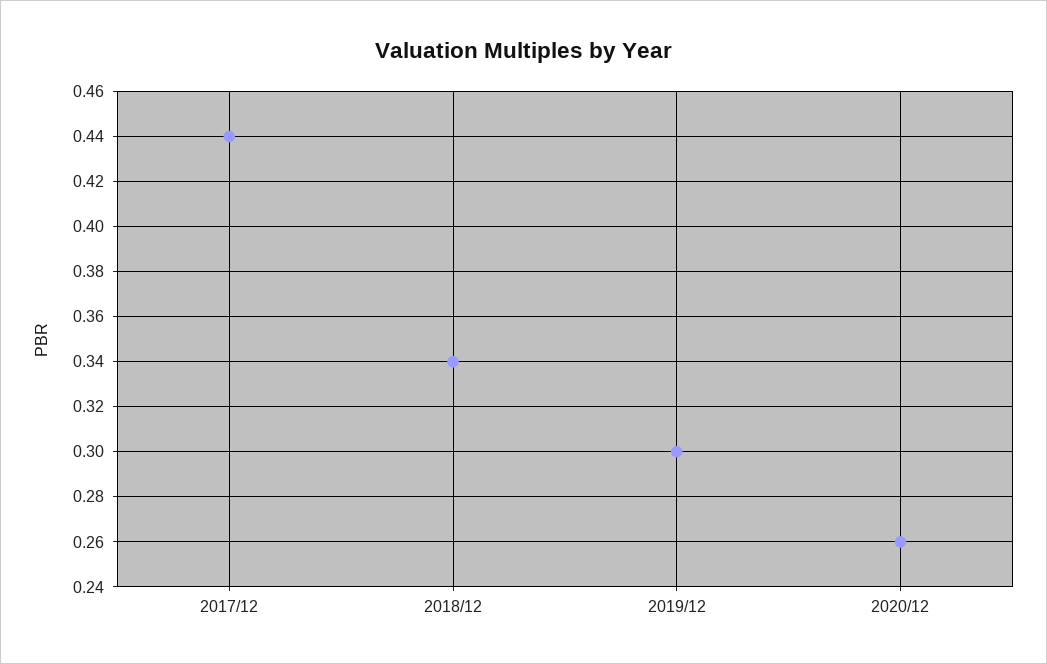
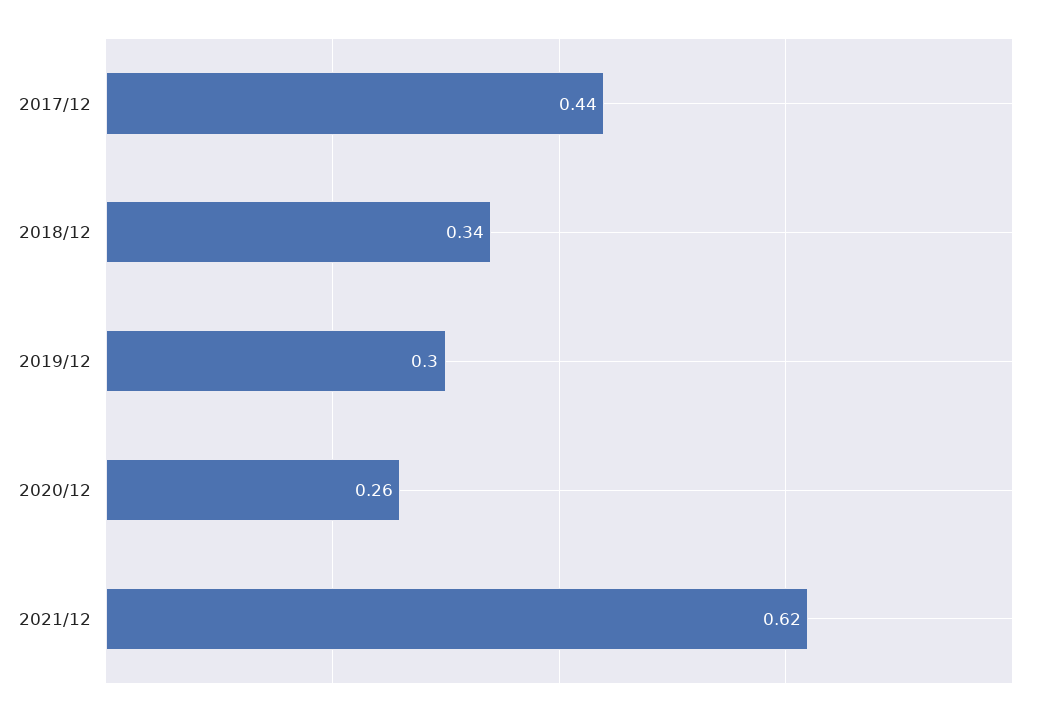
2021/12: none -> 0.62

